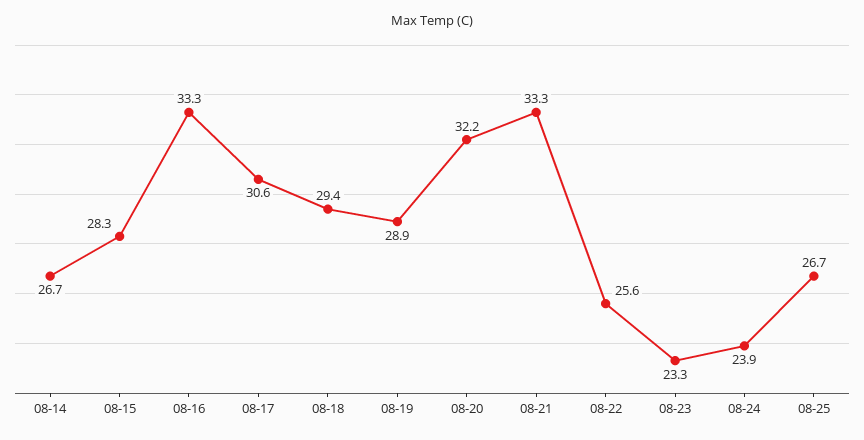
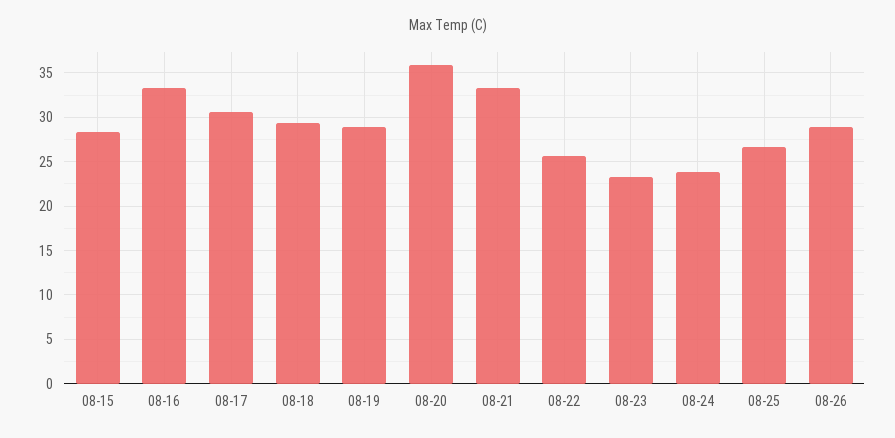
08-14: 26.7 -> none
08-20: 32.2 -> 36
08-26: none -> 29

